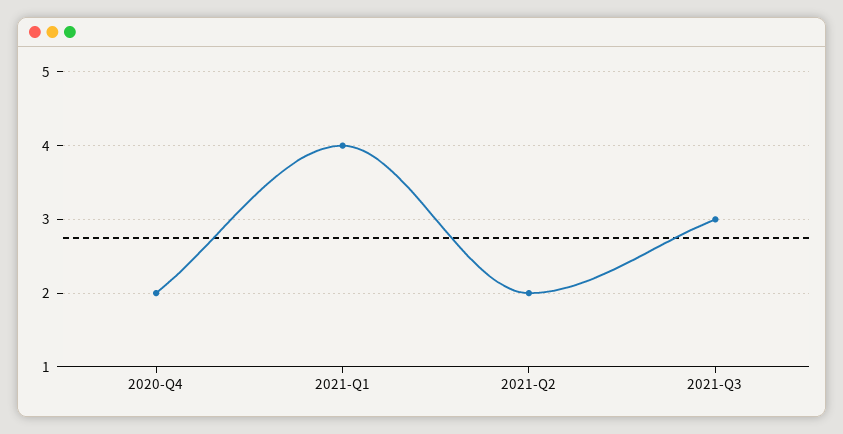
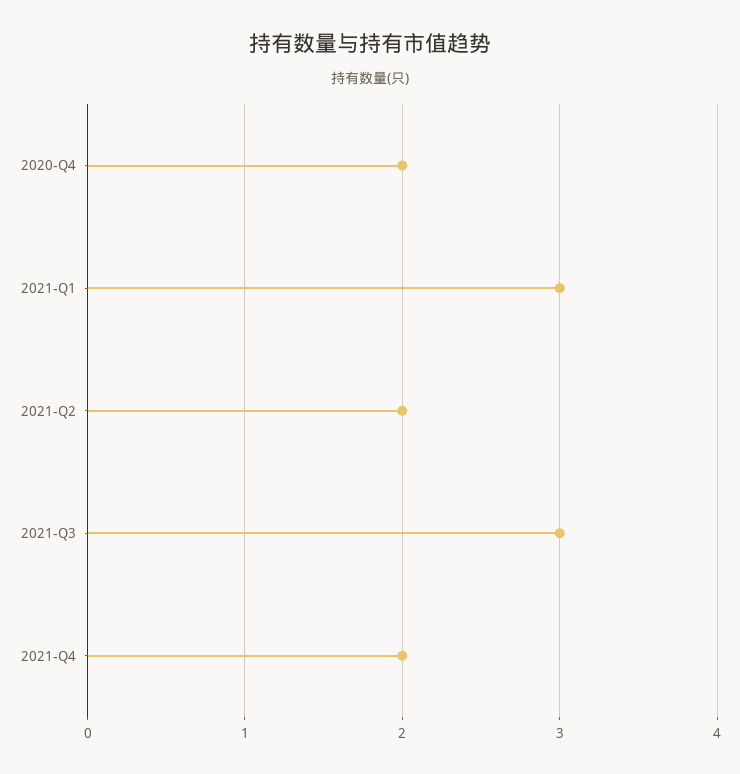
2021-Q1: 4 -> 3
2021-Q4: none -> 2

